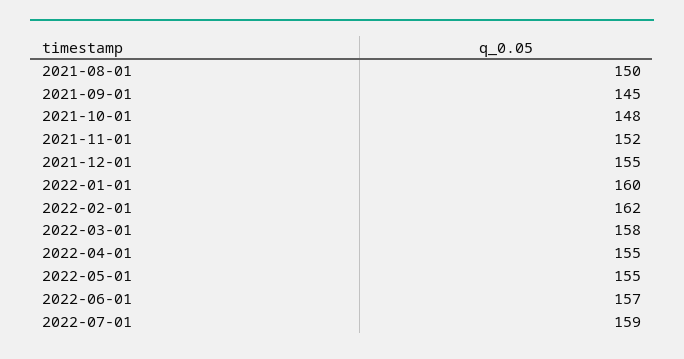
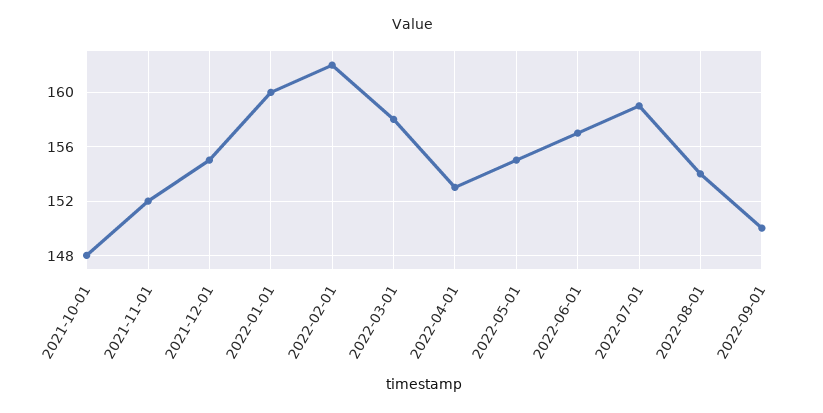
2021-08-01: 150 -> none
2021-09-01: 145 -> none
2022-04-01: 155 -> 153
2022-08-01: none -> 154
2022-09-01: none -> 150

